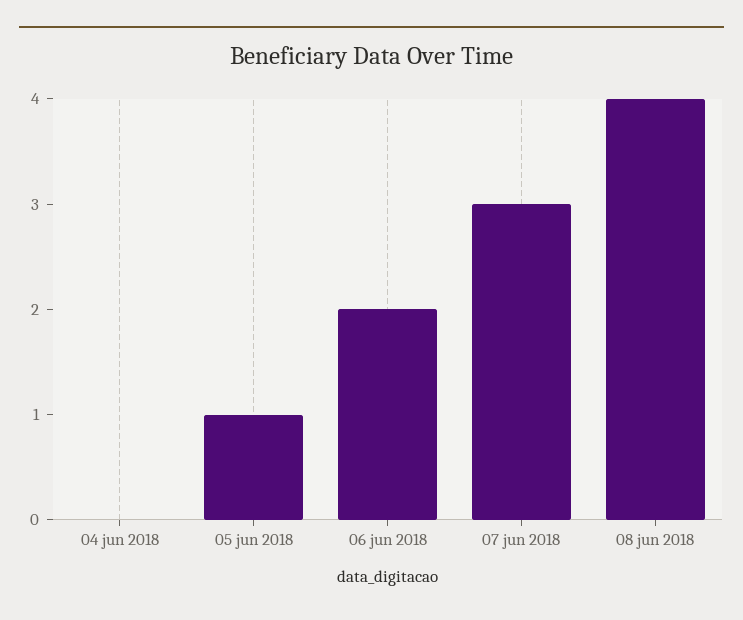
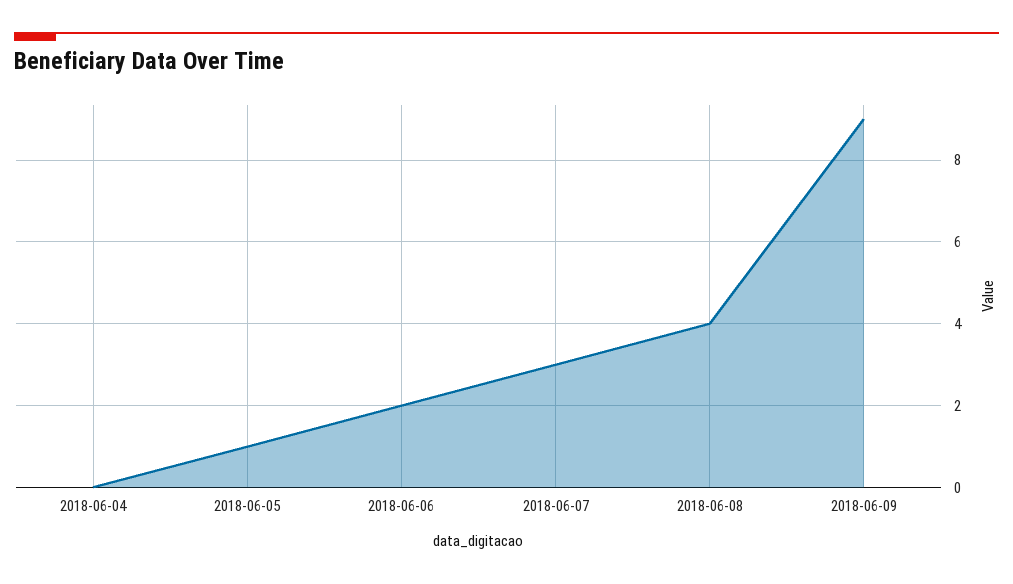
2018-06-09: none -> 9

